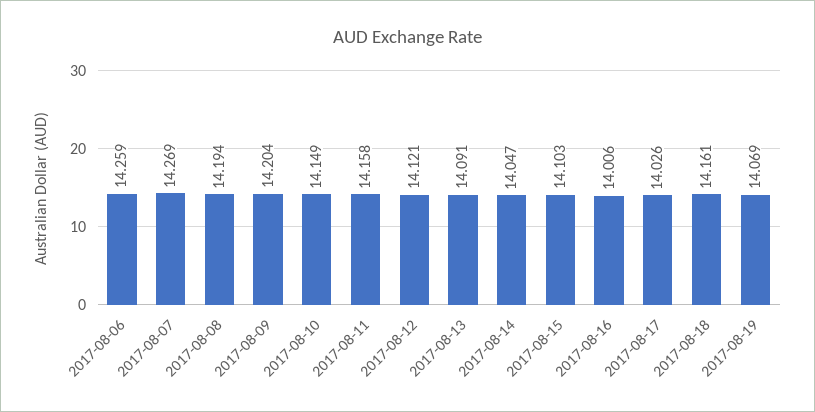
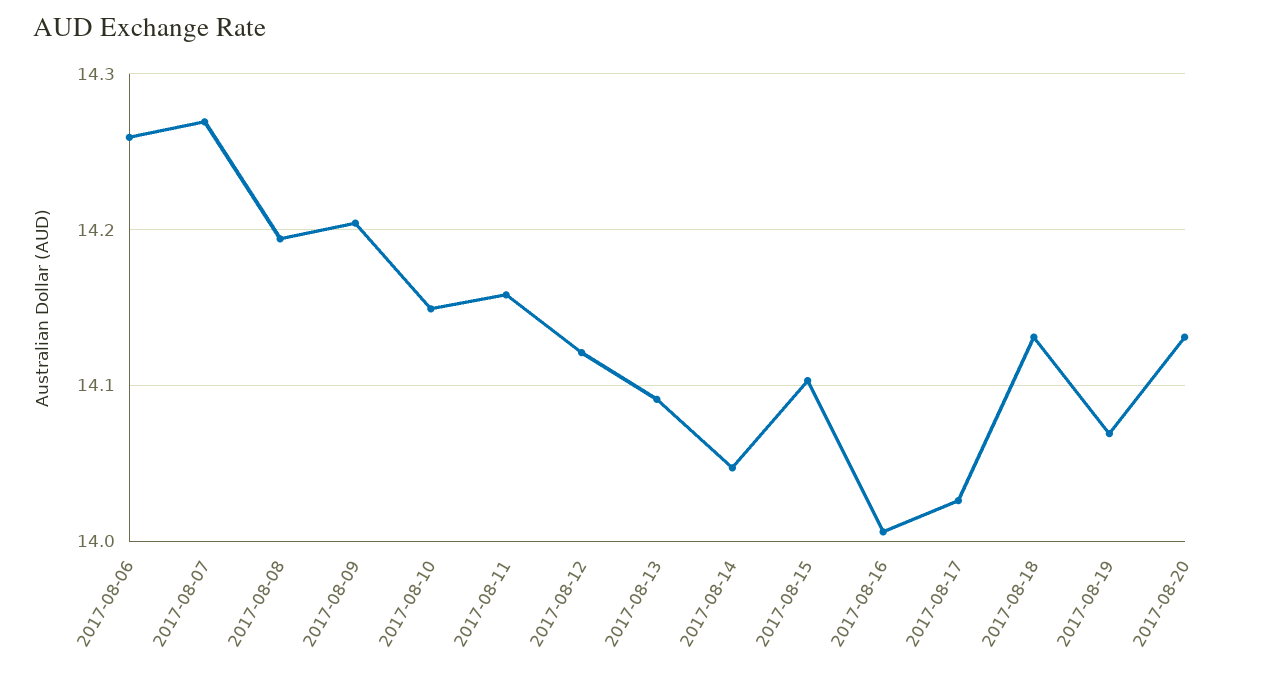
2017-08-18: 14.161 -> 14.13
2017-08-20: none -> 14.13

